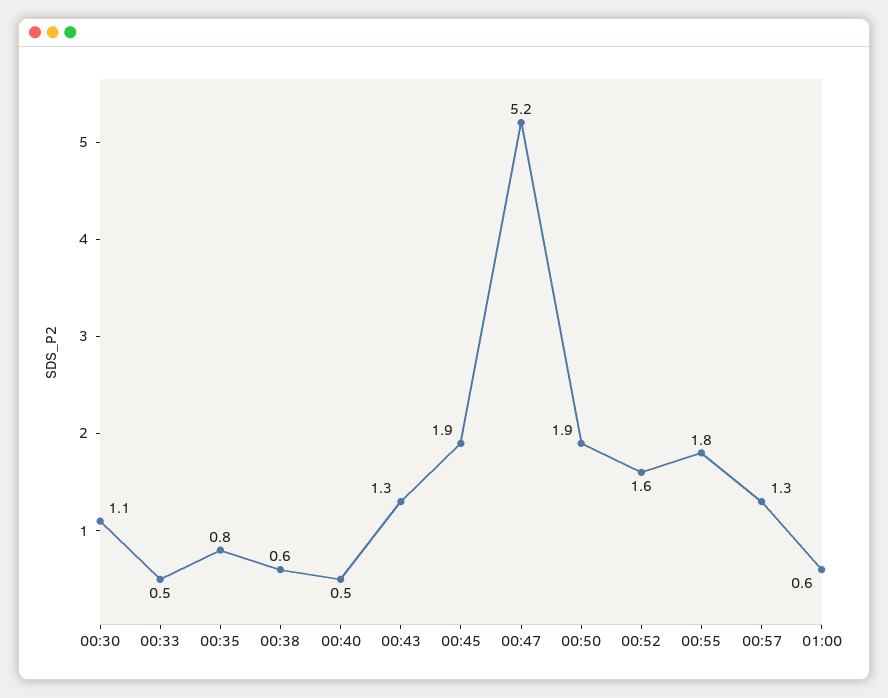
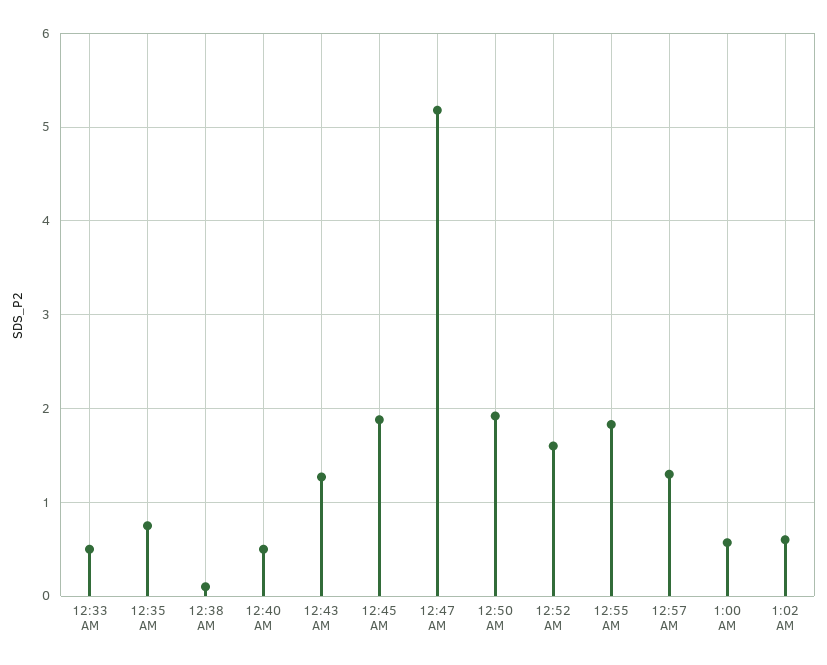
00:30: 1.1 -> none
00:38: 0.6 -> 0.1
1:02 AM: none -> 0.6

